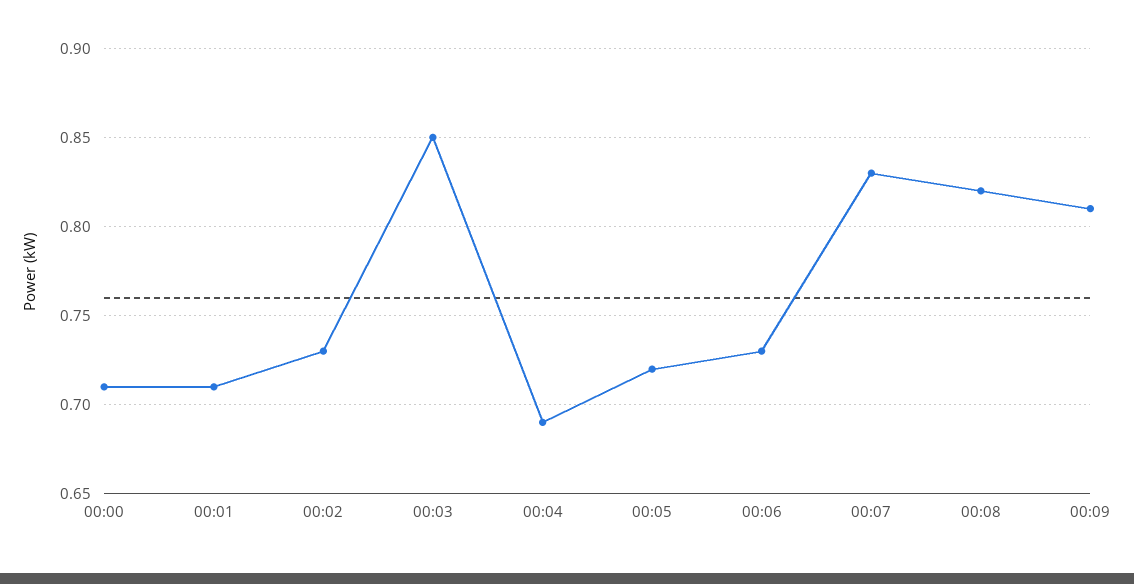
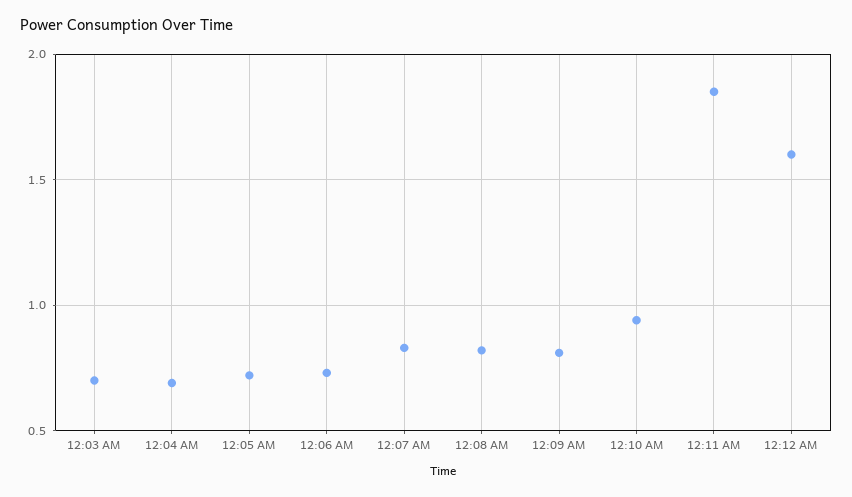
00:00: 0.71 -> none
00:01: 0.71 -> none
00:02: 0.73 -> none
00:03: 0.85 -> 0.7
12:10 AM: none -> 0.95
12:11 AM: none -> 1.85
12:12 AM: none -> 1.6

